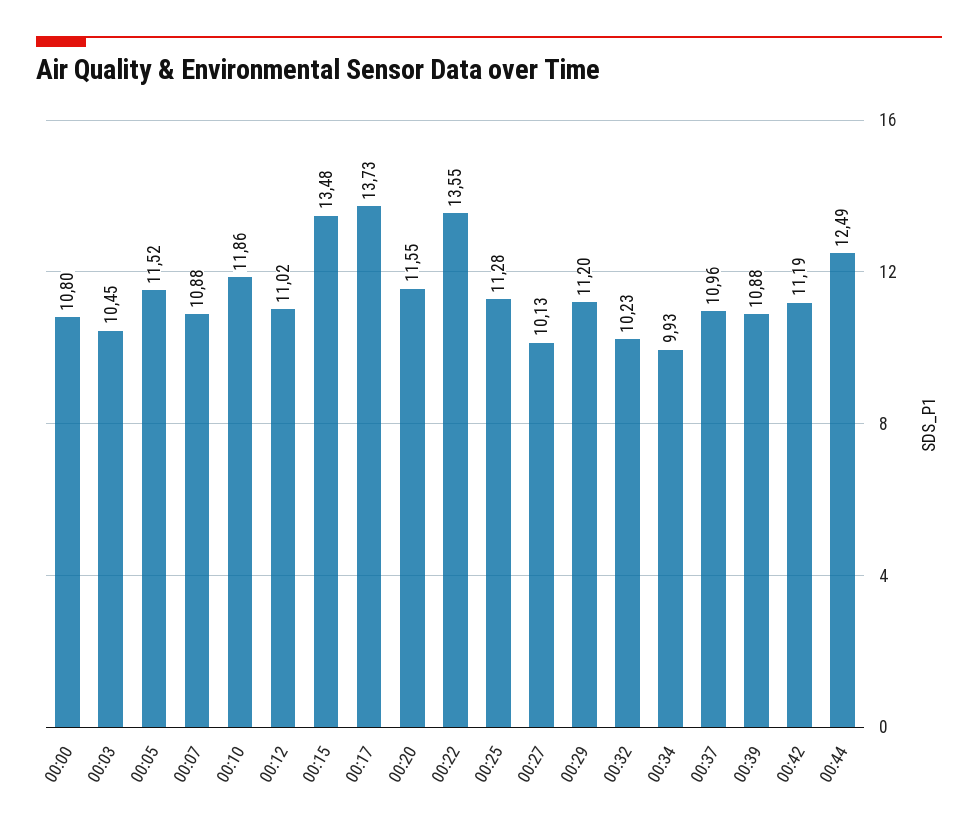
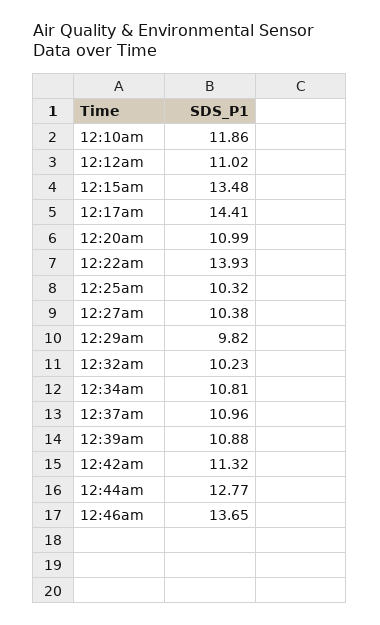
00:00: 10.8 -> none
00:03: 10.45 -> none
00:05: 11.52 -> none
00:07: 10.88 -> none
00:17: 13.73 -> 14.41
00:20: 11.55 -> 10.99
00:22: 13.55 -> 13.93
00:25: 11.28 -> 10.32
00:27: 10.13 -> 10.38
00:29: 11.2 -> 9.82
00:34: 9.93 -> 10.81
00:42: 11.19 -> 11.32
00:44: 12.49 -> 12.77
12:46am: none -> 13.65

